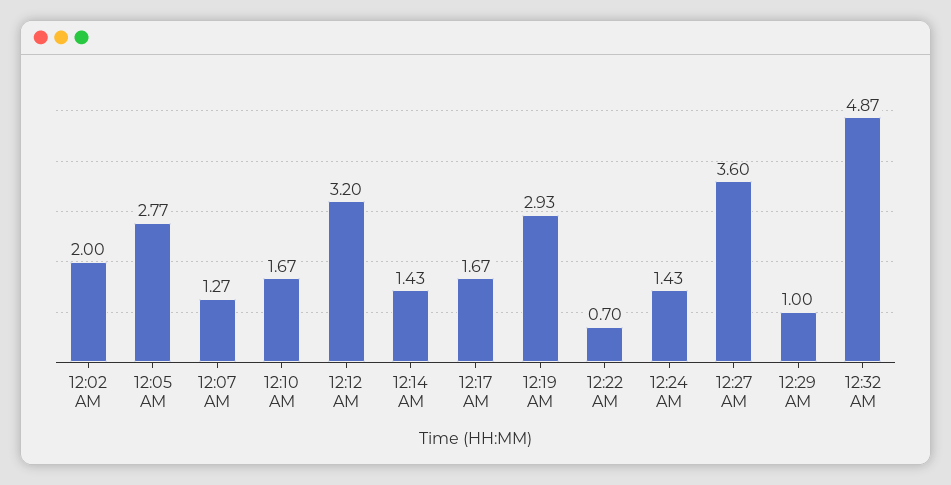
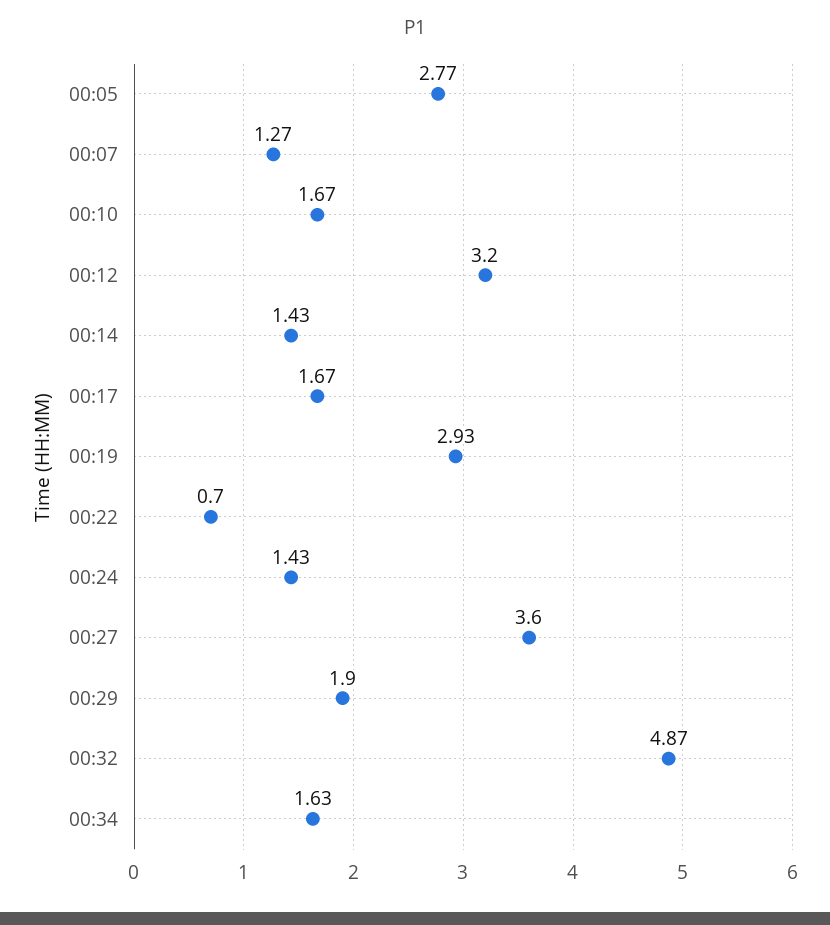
12:02 AM: 2 -> none
12:29 AM: 1 -> 1.9
00:34: none -> 1.63

